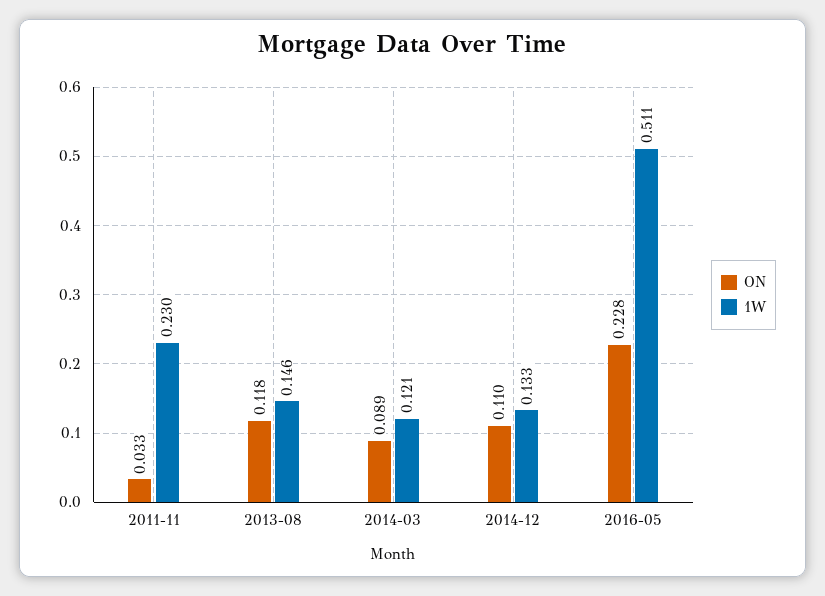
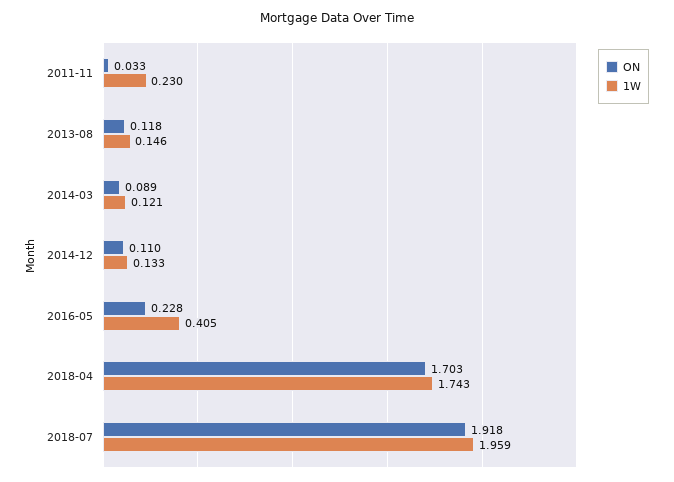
1W, 2016-05: 0.511 -> 0.405
ON, 2018-04: none -> 1.703
1W, 2018-04: none -> 1.743
ON, 2018-07: none -> 1.918
1W, 2018-07: none -> 1.959

